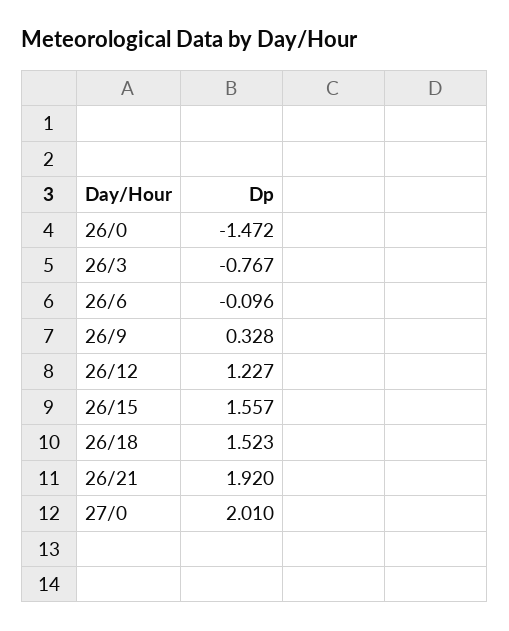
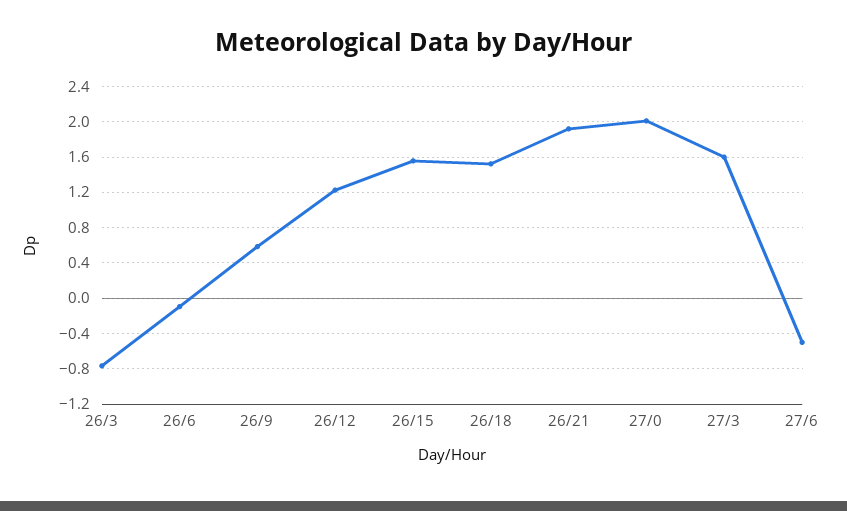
26/0: -1.472 -> none
26/9: 0.328 -> 0.6
27/3: none -> 1.6
27/6: none -> -0.5

